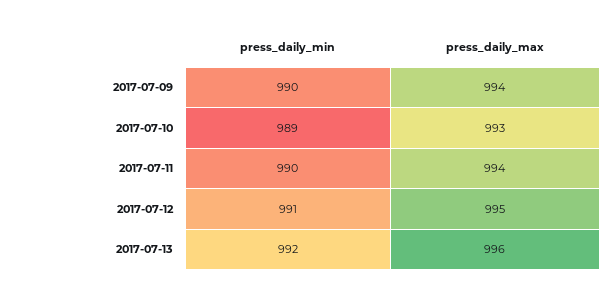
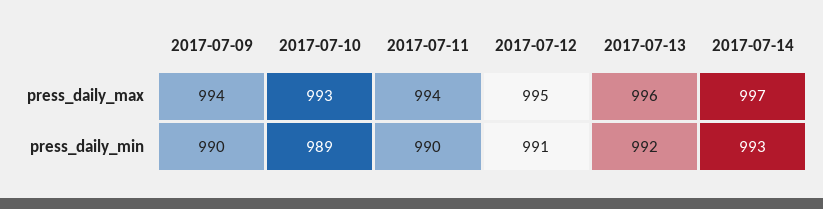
press_daily_max, 2017-07-14: none -> 997
press_daily_min, 2017-07-14: none -> 993

